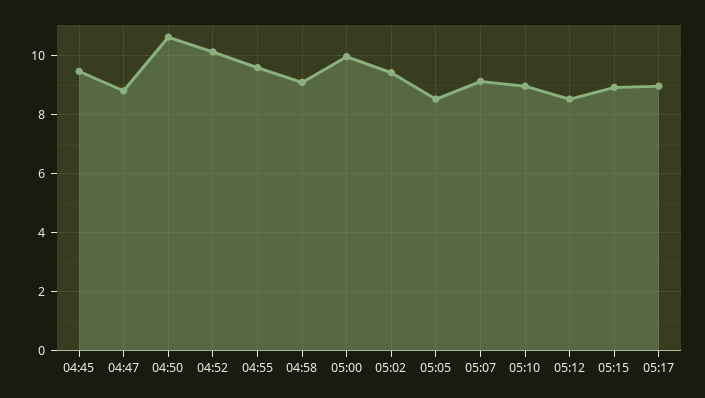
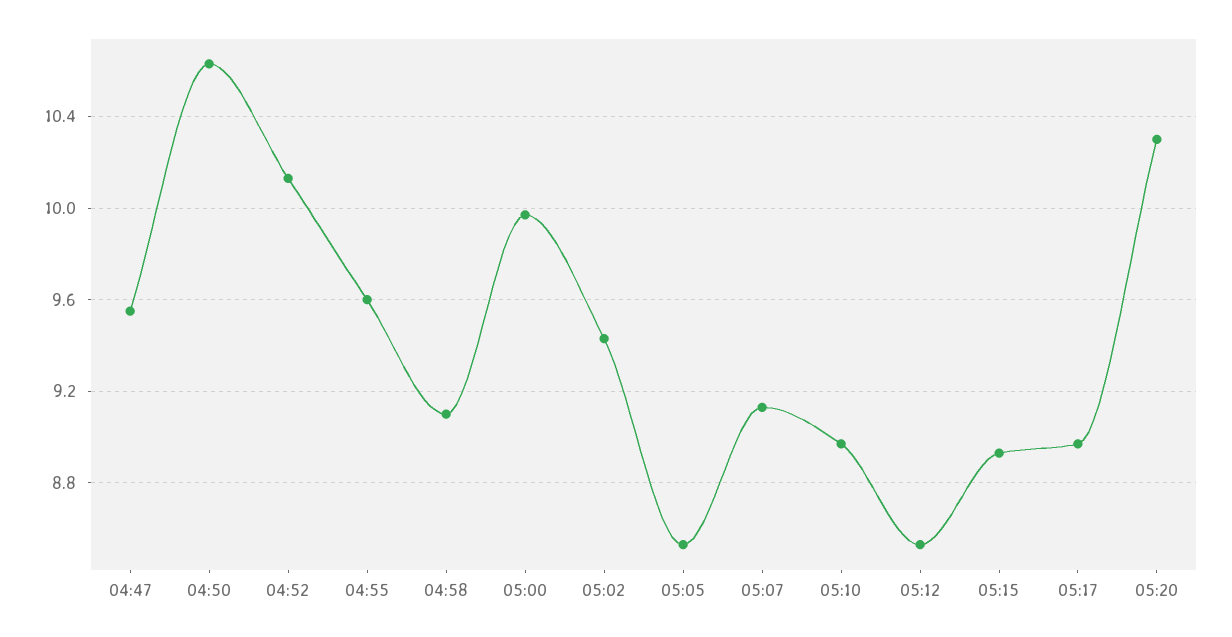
04:45: 9.5 -> none
04:47: 8.75 -> 9.55
05:20: none -> 10.3

